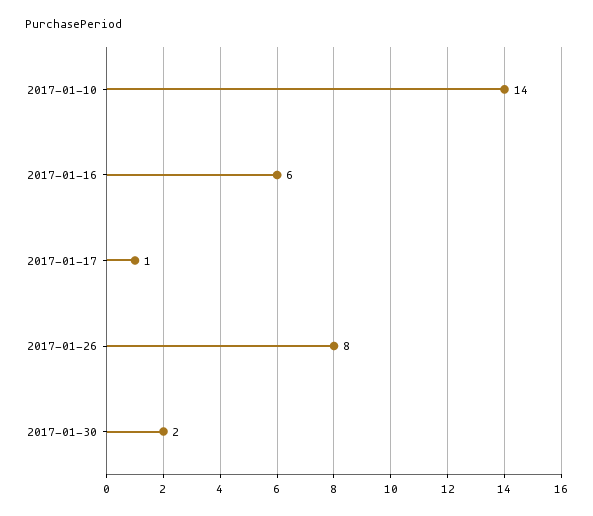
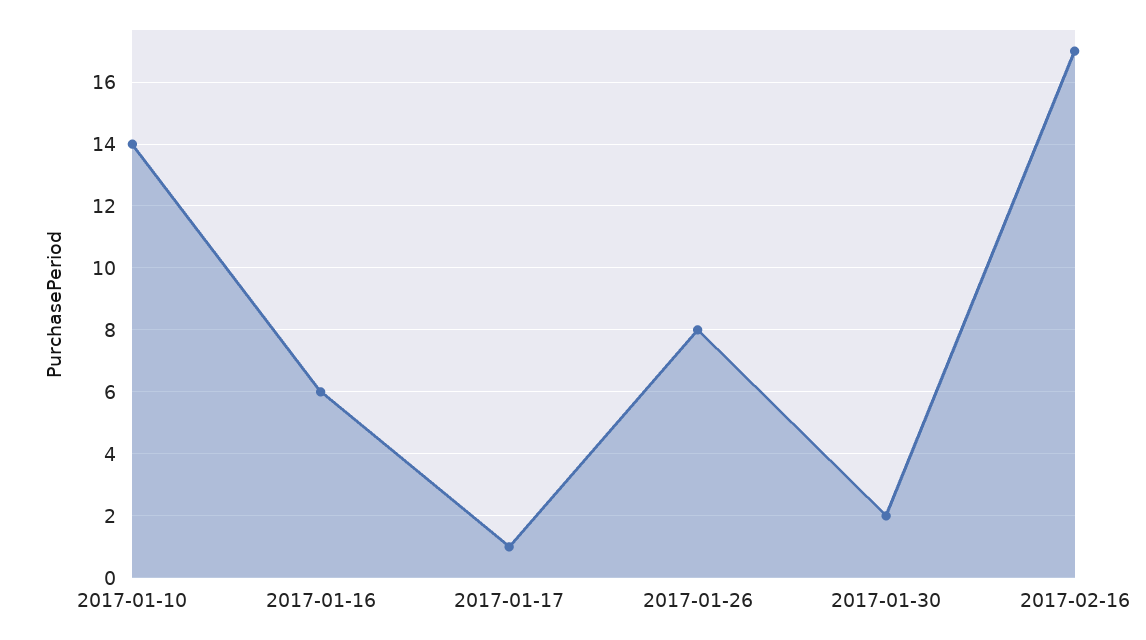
2017-02-16: none -> 17

